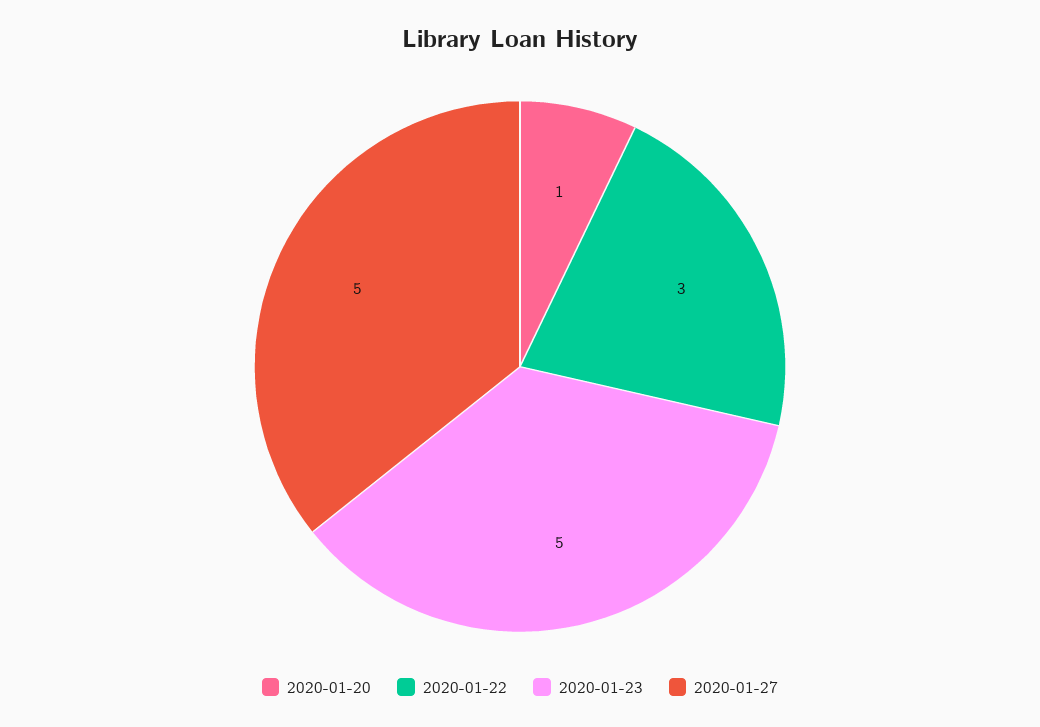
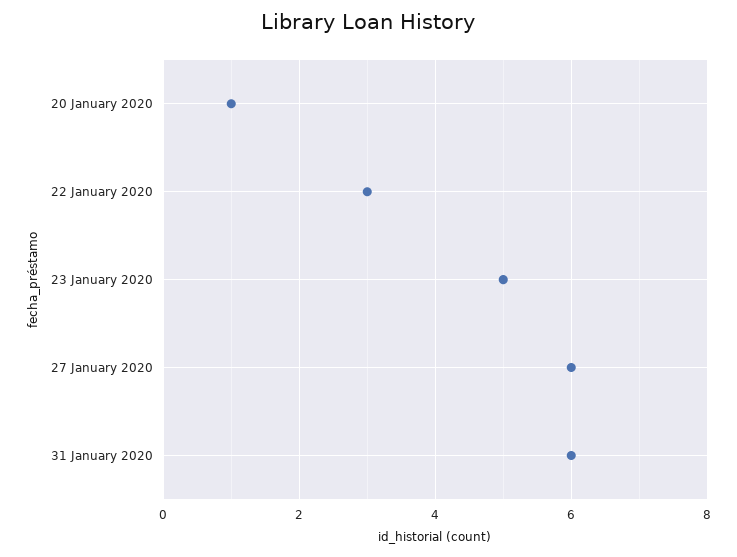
2020-01-27: 5 -> 6
31 January 2020: none -> 6

